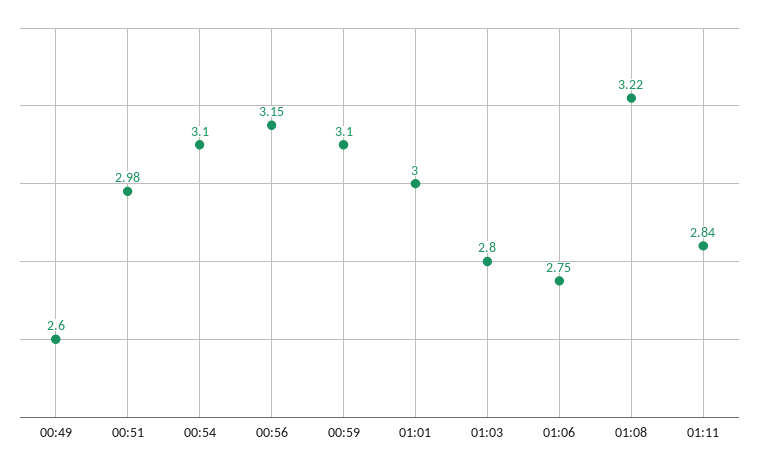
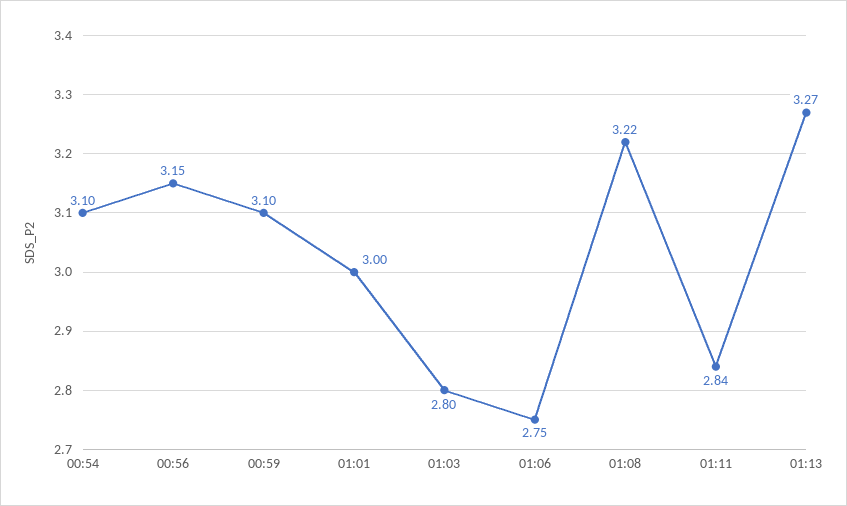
00:49: 2.6 -> none
00:51: 2.98 -> none
01:13: none -> 3.27

